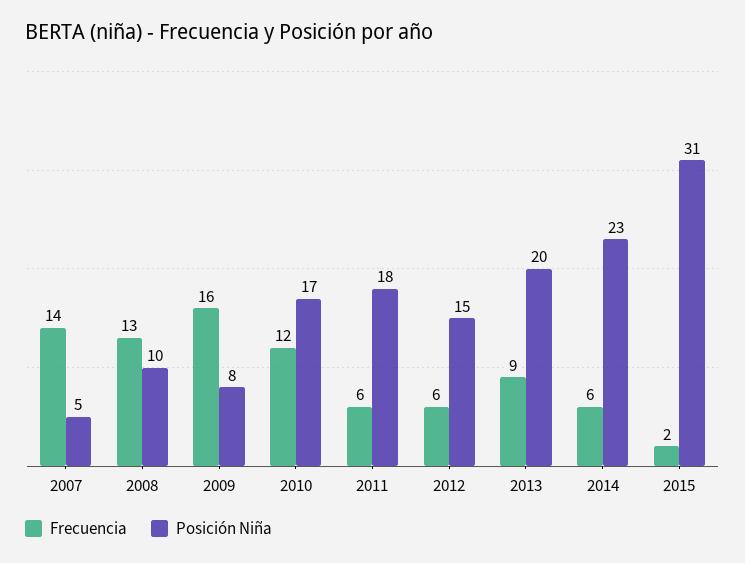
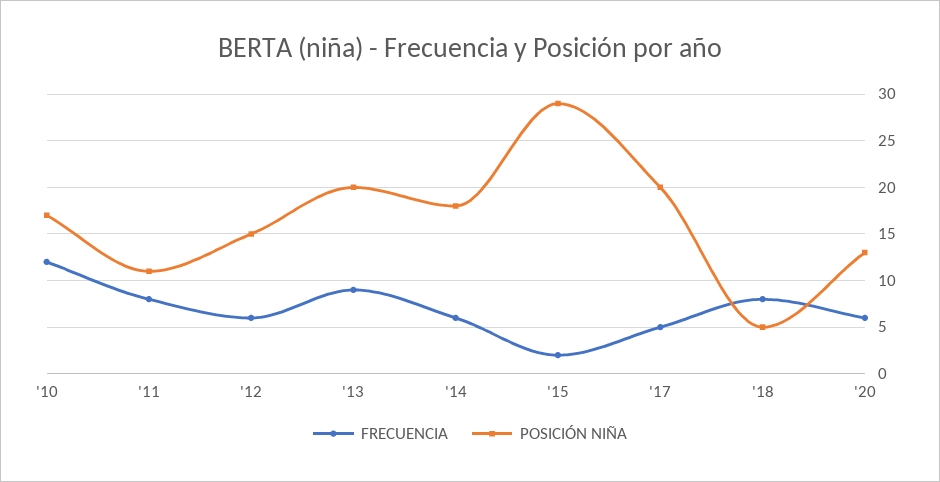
Frecuencia, 2007: 14 -> none
Posición Niña, 2007: 5 -> none
Frecuencia, 2008: 13 -> none
Posición Niña, 2008: 10 -> none
Frecuencia, 2009: 16 -> none
Posición Niña, 2009: 8 -> none
Frecuencia, 2011: 6 -> 8
Posición Niña, 2011: 18 -> 11
Posición Niña, 2014: 23 -> 18
Posición Niña, 2015: 31 -> 29
Frecuencia, '17: none -> 5
Posición Niña, '17: none -> 20
Frecuencia, '18: none -> 8
Posición Niña, '18: none -> 5
Frecuencia, '20: none -> 6
Posición Niña, '20: none -> 13

